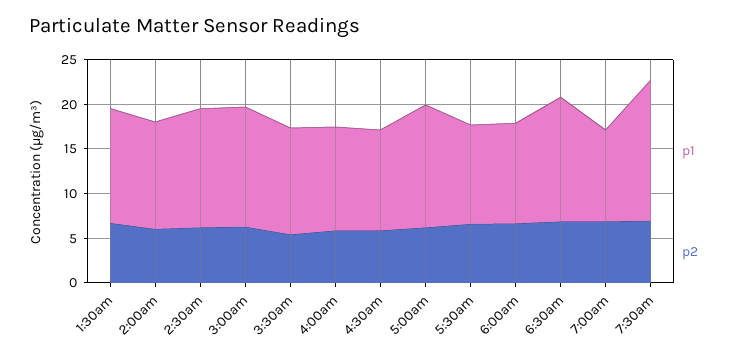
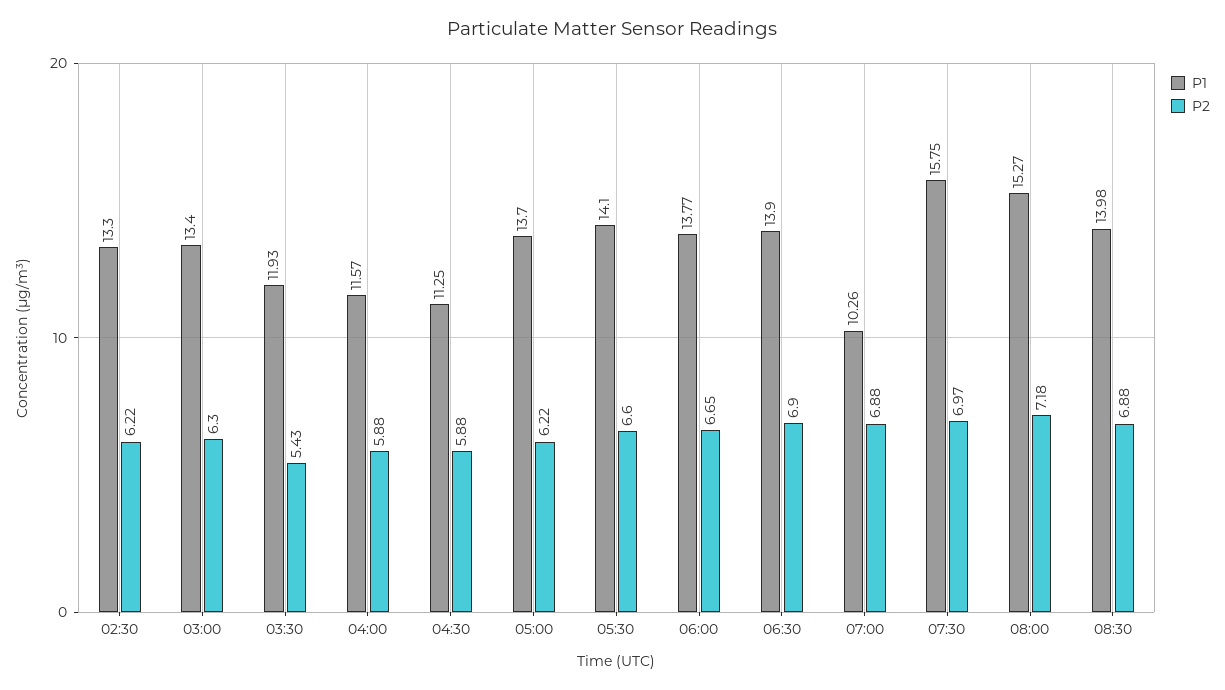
p1, 1:30am: 13 -> none
p2, 1:30am: 7 -> none
p1, 2:00am: 12 -> none
p2, 2:00am: 6 -> none
p1, 5:30am: 11 -> 14.1
p1, 6:00am: 11 -> 13.77
p1, 08:00: none -> 15.27
p2, 08:00: none -> 7.18
p1, 08:30: none -> 13.98
p2, 08:30: none -> 6.88

